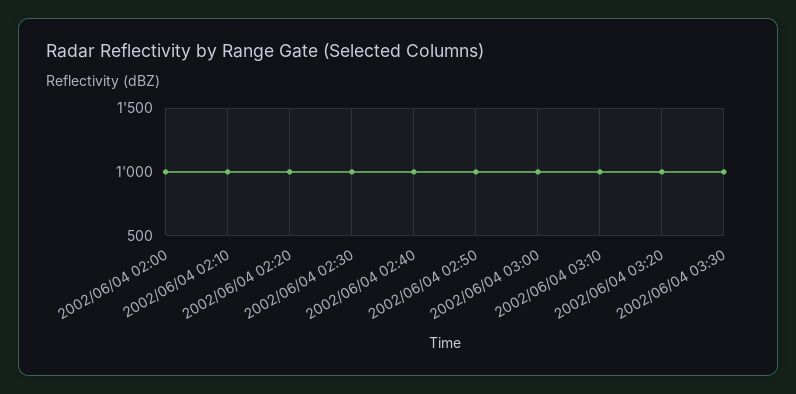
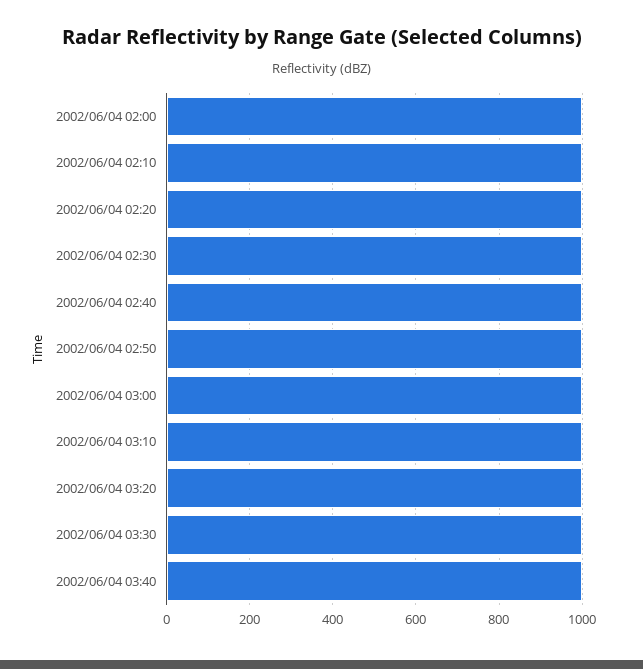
2002/06/04 03:40: none -> 1000

